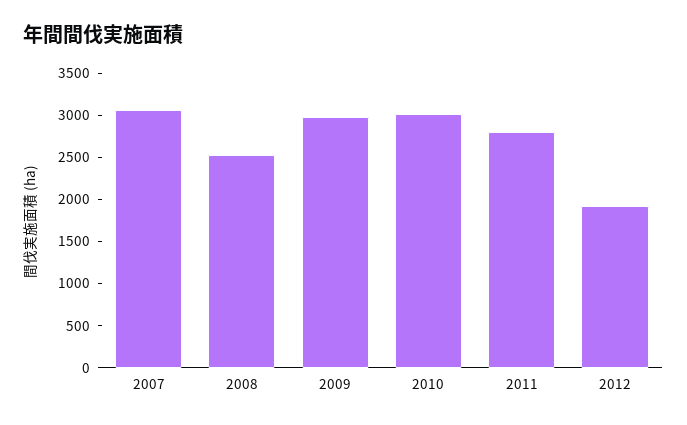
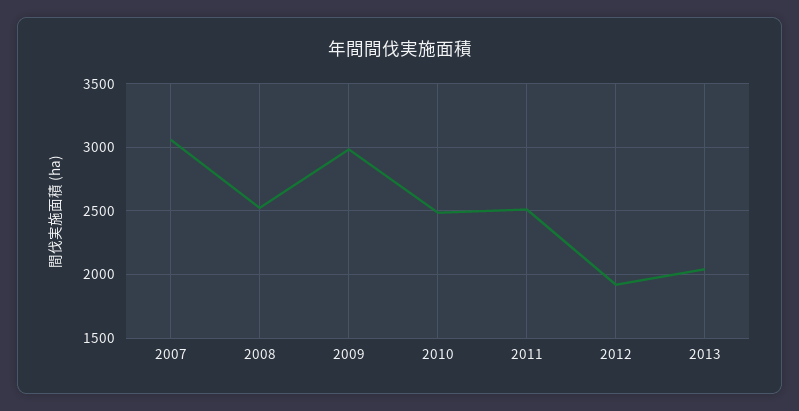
2010: 3000 -> 2500
2011: 2800 -> 2500
2013: none -> 2050

